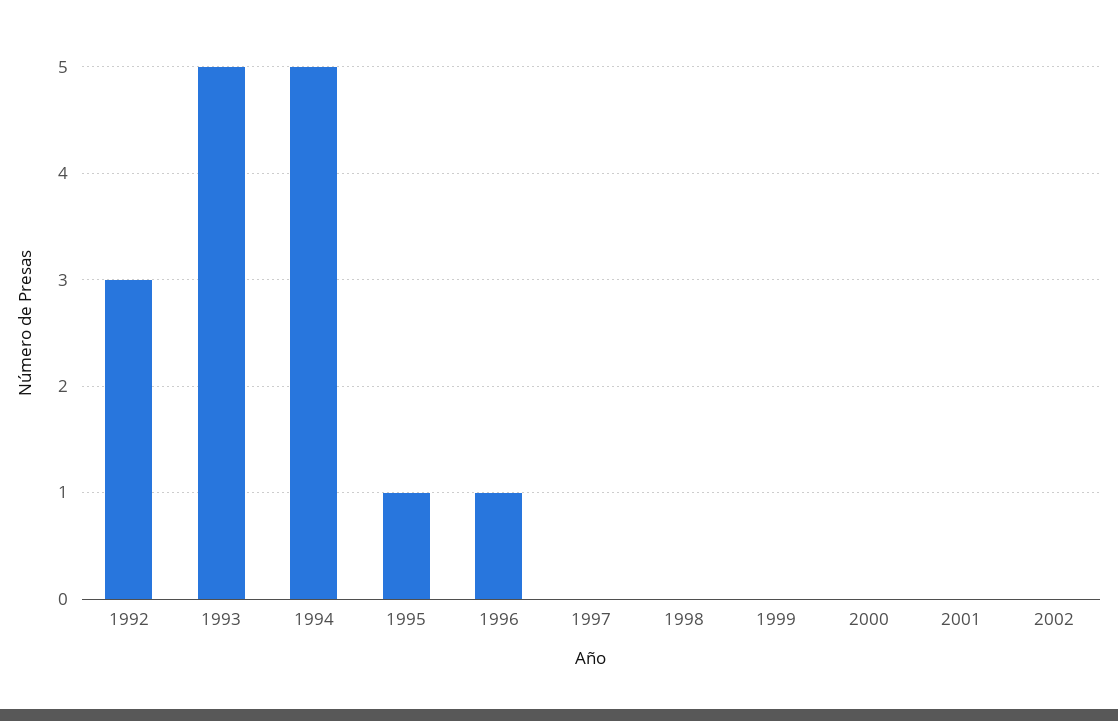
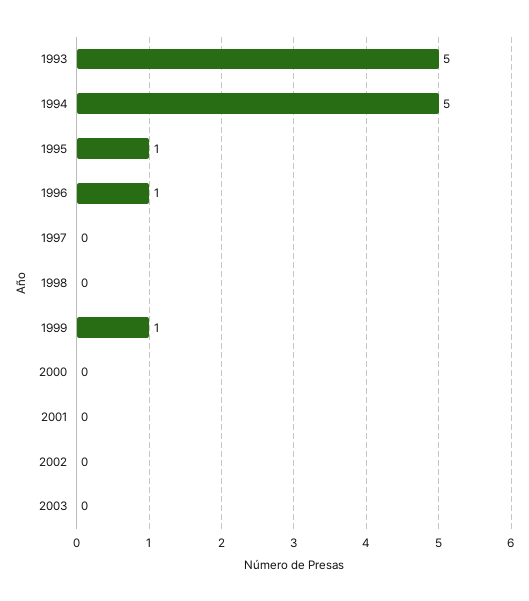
1992: 3 -> none
1999: 0 -> 1
2003: none -> 0

